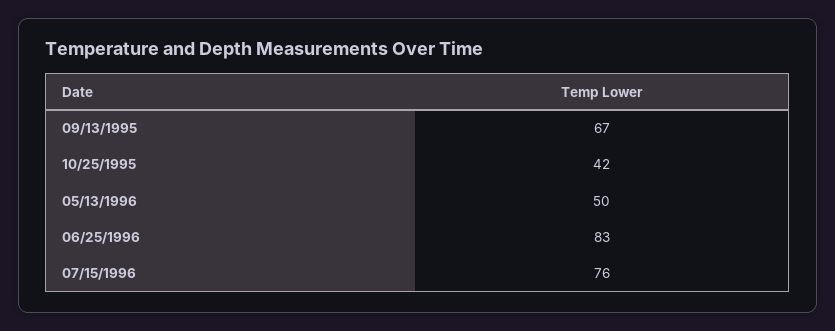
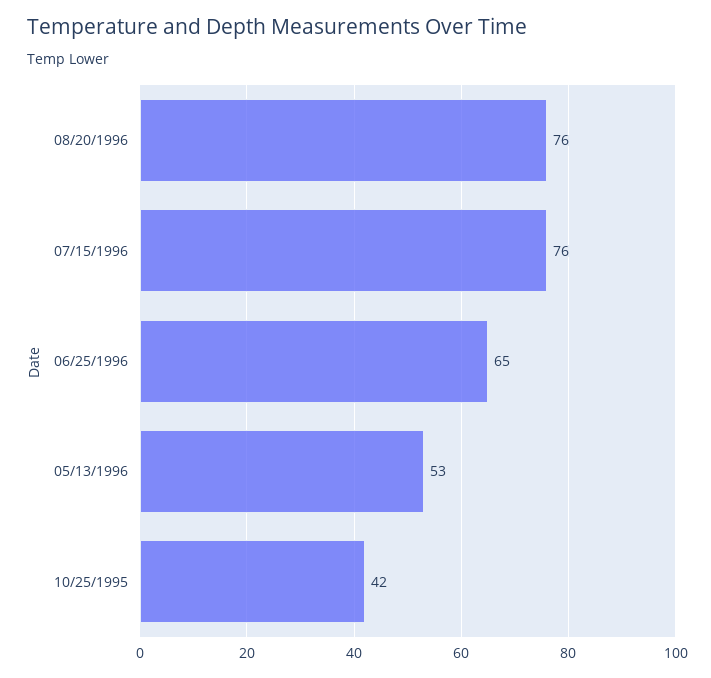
09/13/1995: 67 -> none
05/13/1996: 50 -> 53
06/25/1996: 83 -> 65
08/20/1996: none -> 76

